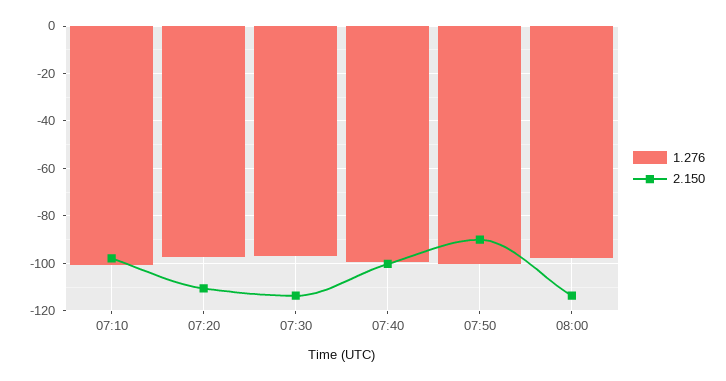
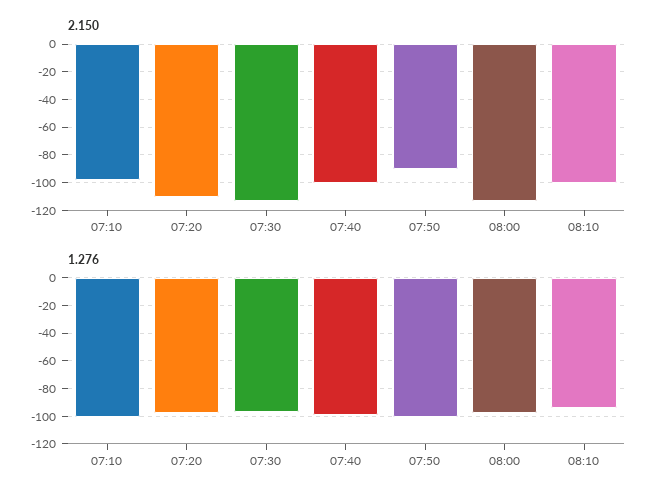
2.150, 08:10: none -> -100
1.276, 08:10: none -> -95

